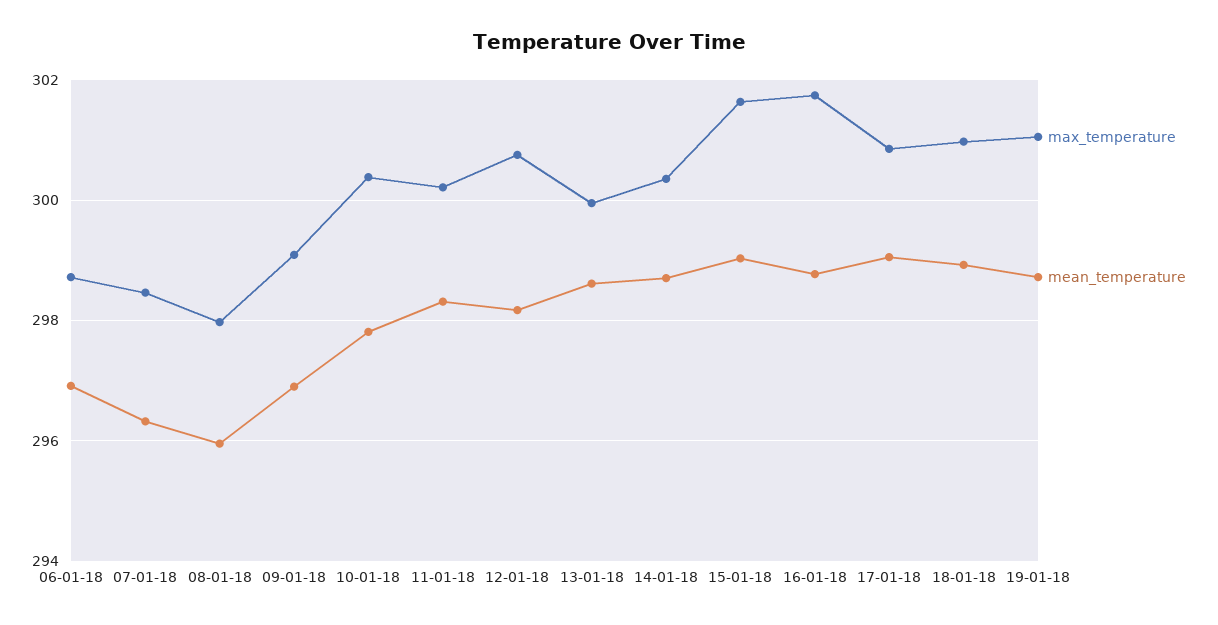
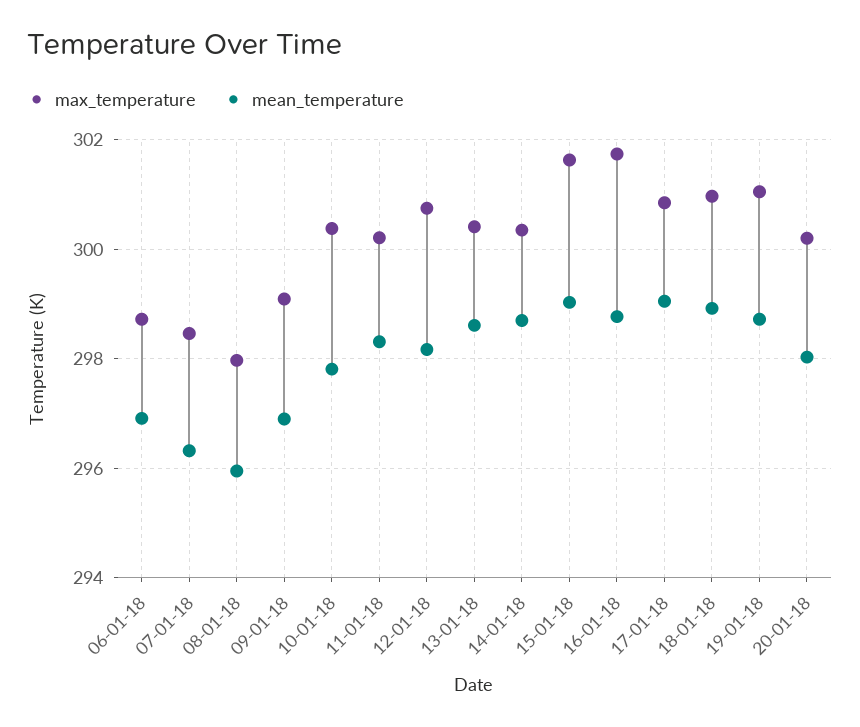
max_temperature, 13-01-18: 300 -> 300.4
max_temperature, 20-01-18: none -> 300.2
mean_temperature, 20-01-18: none -> 298

